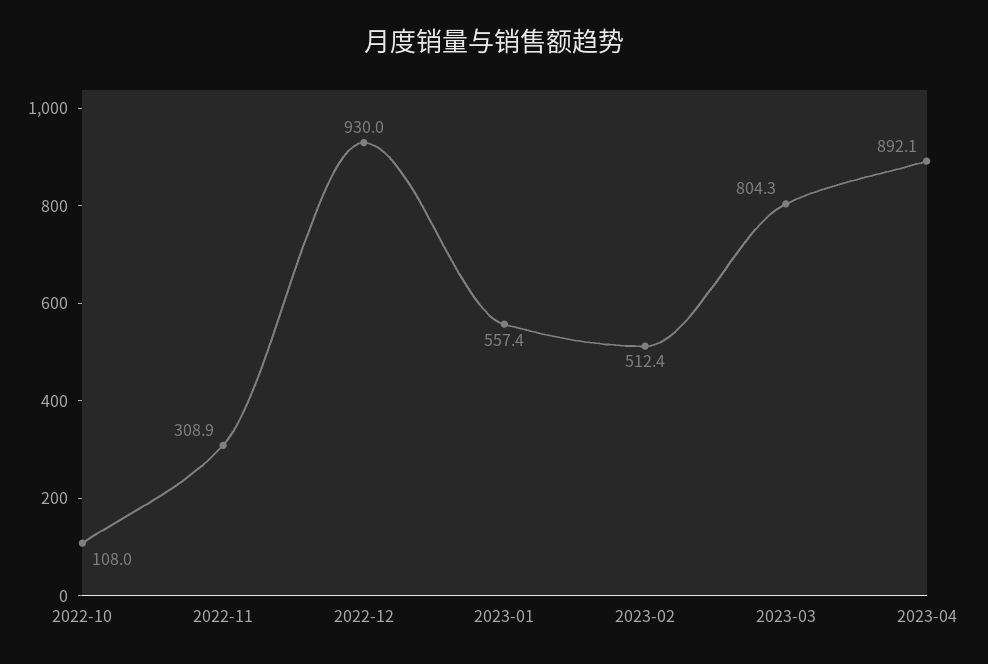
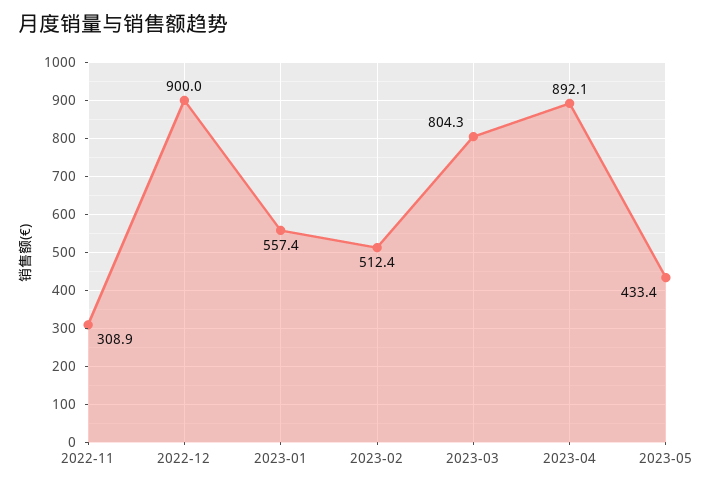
2022-10: 108 -> none
2022-12: 930 -> 900
2023-05: none -> 433.4

